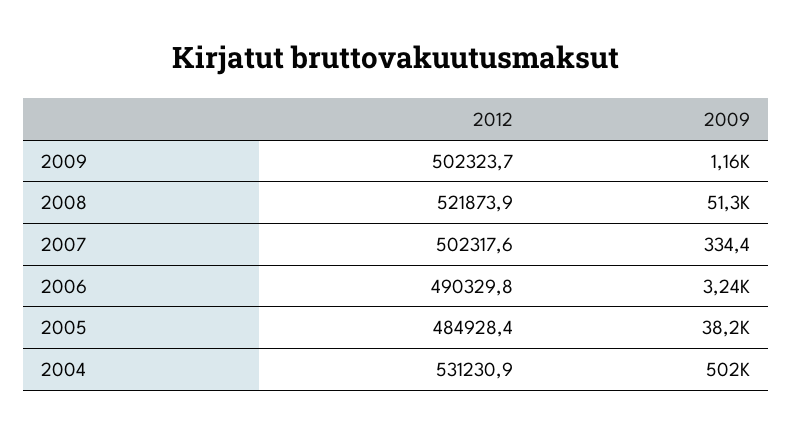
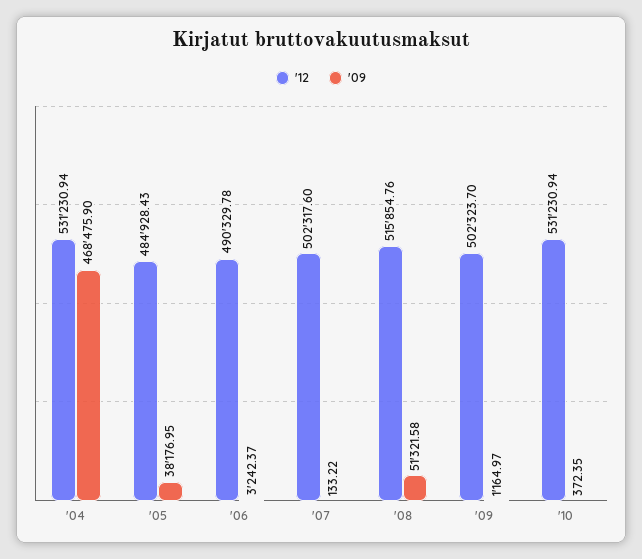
2012, 2008: 521873.9 -> 515854.76
2009, 2007: 334.4 -> 133.22
2009, 2004: 502000 -> 468475.9
2012, '10: none -> 531230.94
2009, '10: none -> 372.35

